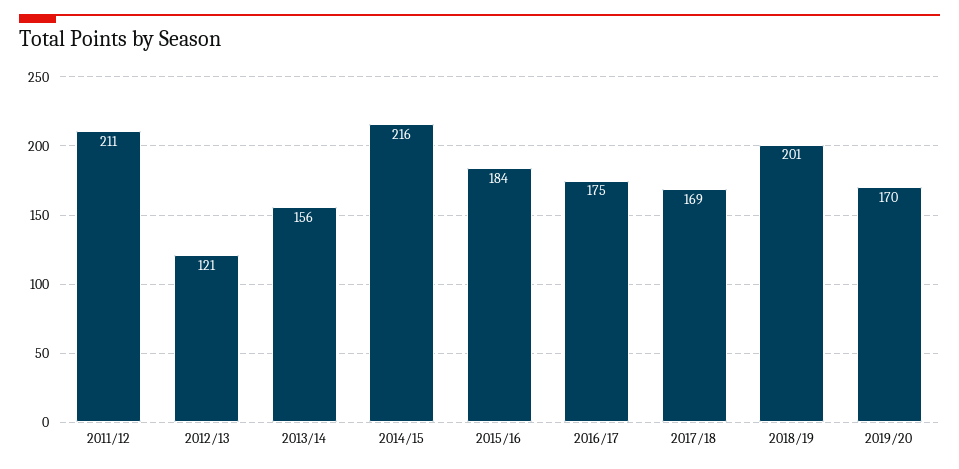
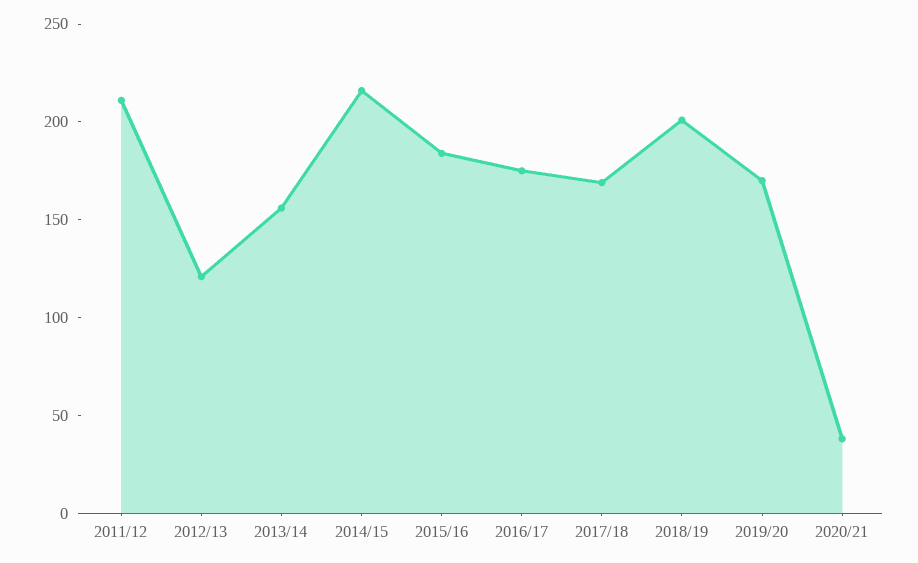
2020/21: none -> 40

